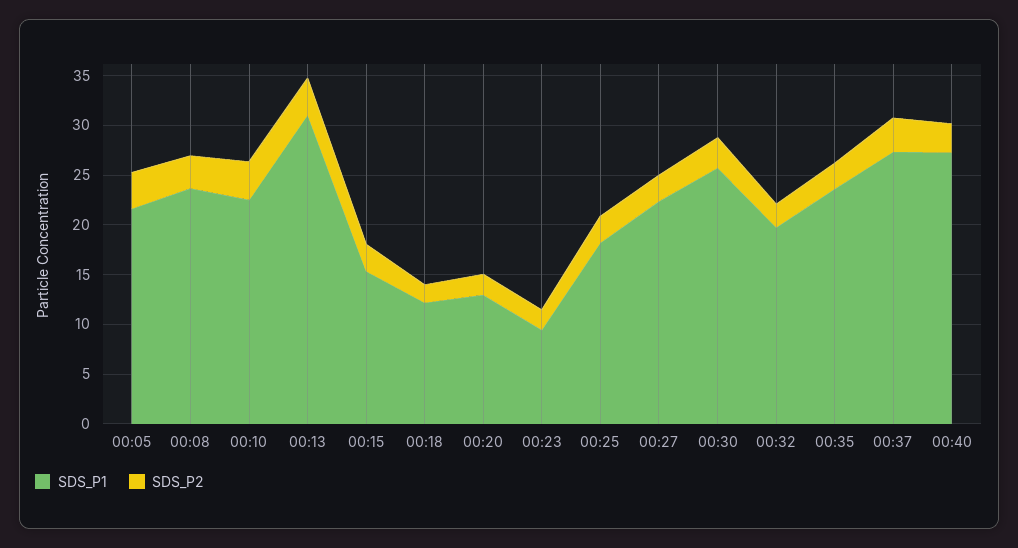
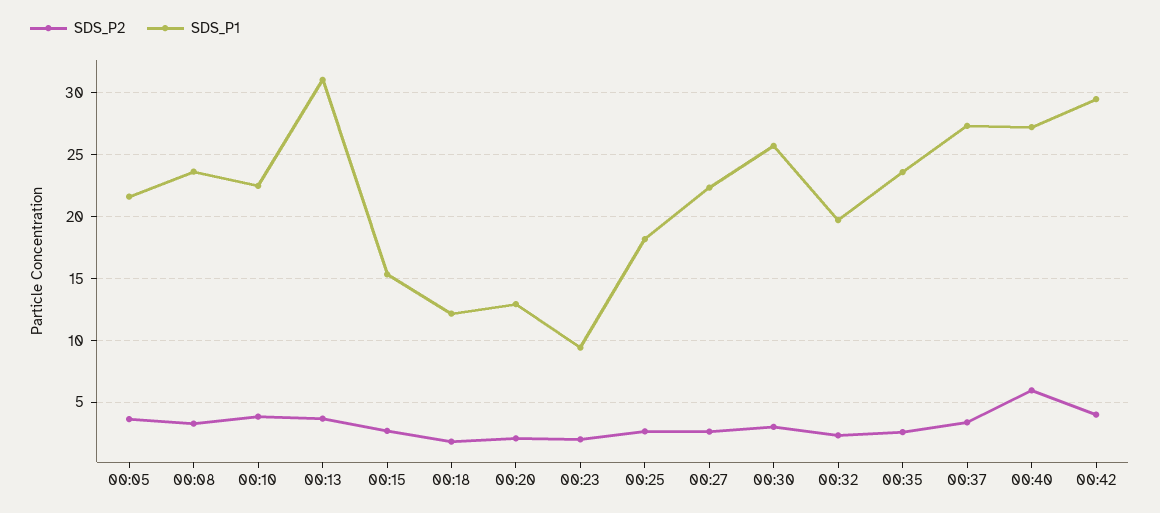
SDS_P2, 00:40: 3 -> 6
SDS_P2, 00:42: none -> 4
SDS_P1, 00:42: none -> 29.5

